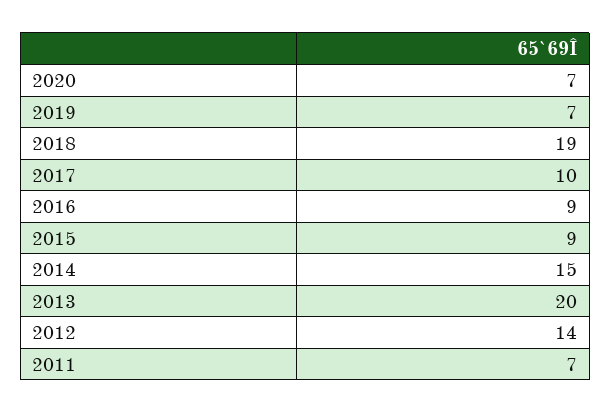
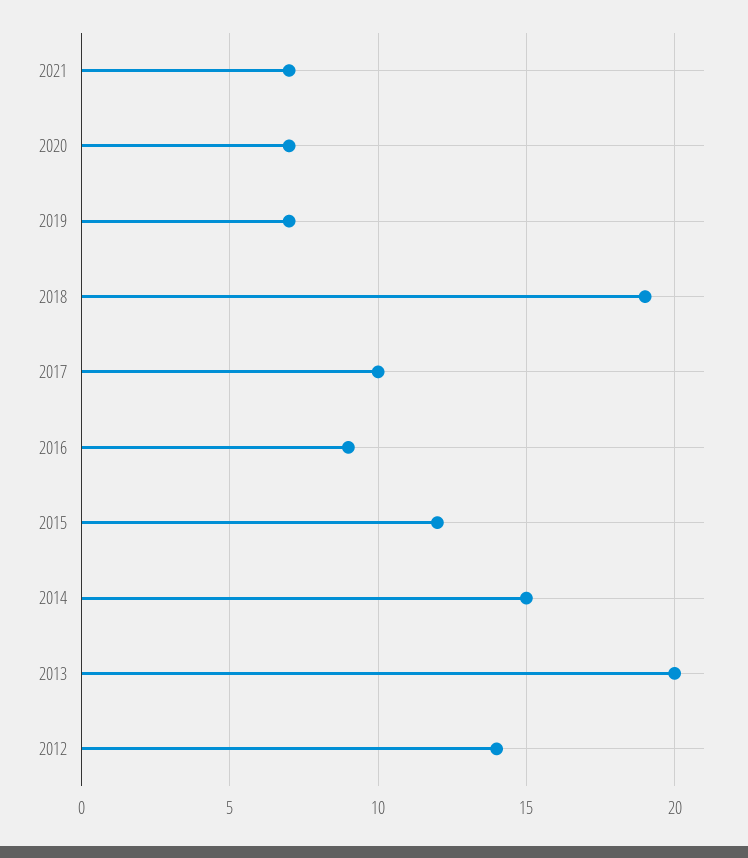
2015: 9 -> 12
2011: 7 -> none
2021: none -> 7

